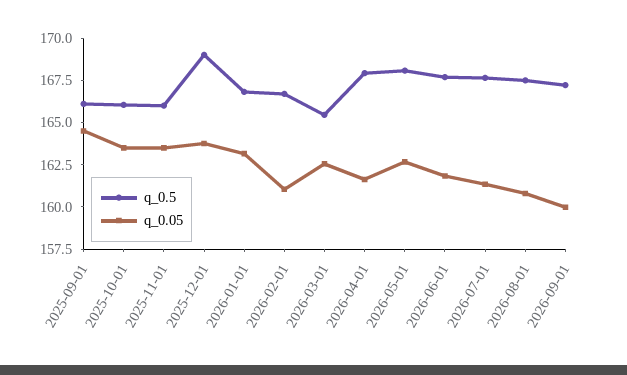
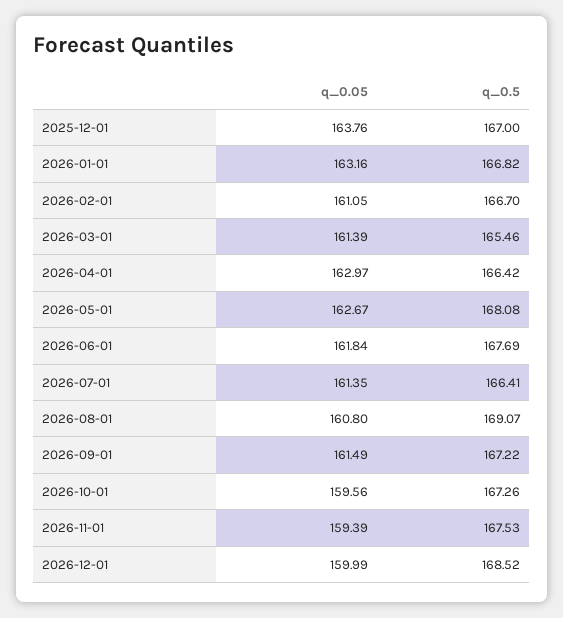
q_0.5, 2025-09-01: 166 -> none
q_0.05, 2025-09-01: 164.5 -> none
q_0.5, 2025-10-01: 166 -> none
q_0.05, 2025-10-01: 163.5 -> none
q_0.5, 2025-11-01: 166 -> none
q_0.05, 2025-11-01: 163.5 -> none
q_0.5, 2025-12-01: 169 -> 167
q_0.05, 2026-03-01: 162.5 -> 161.39
q_0.5, 2026-04-01: 168 -> 166.42
q_0.05, 2026-04-01: 161.5 -> 162.97
q_0.5, 2026-07-01: 167.5 -> 166.41
q_0.5, 2026-08-01: 167.5 -> 169.07
q_0.05, 2026-09-01: 160 -> 161.49
q_0.05, 2026-10-01: none -> 159.56
q_0.5, 2026-10-01: none -> 167.26
q_0.05, 2026-11-01: none -> 159.39
q_0.5, 2026-11-01: none -> 167.53
q_0.05, 2026-12-01: none -> 159.99
q_0.5, 2026-12-01: none -> 168.52

